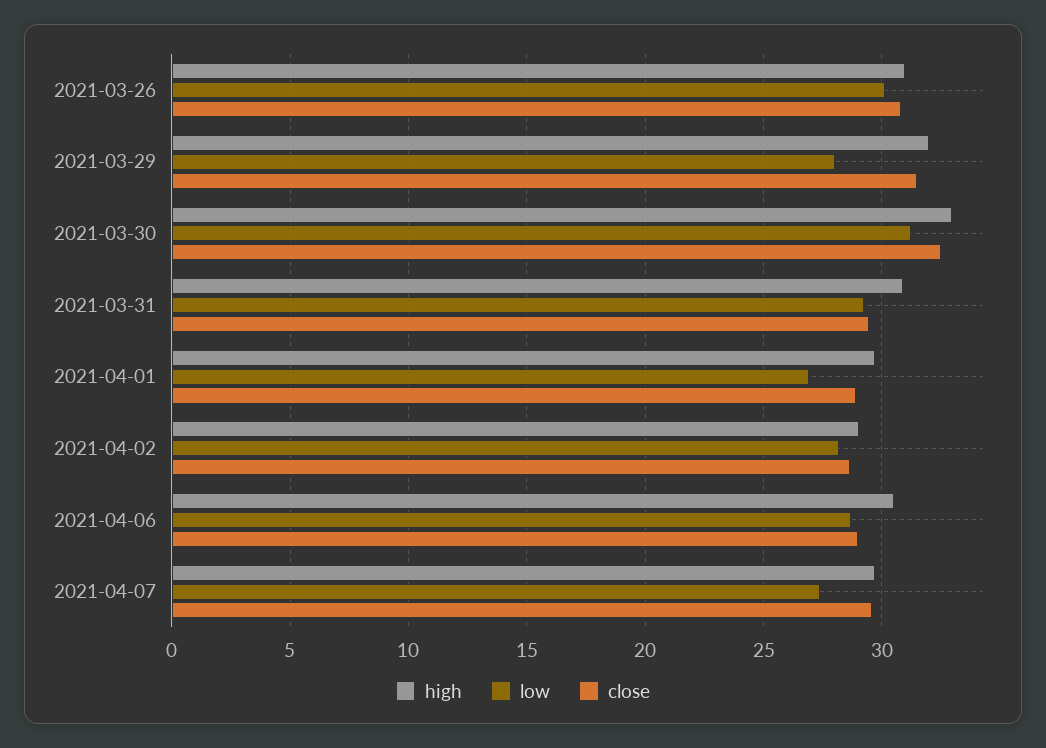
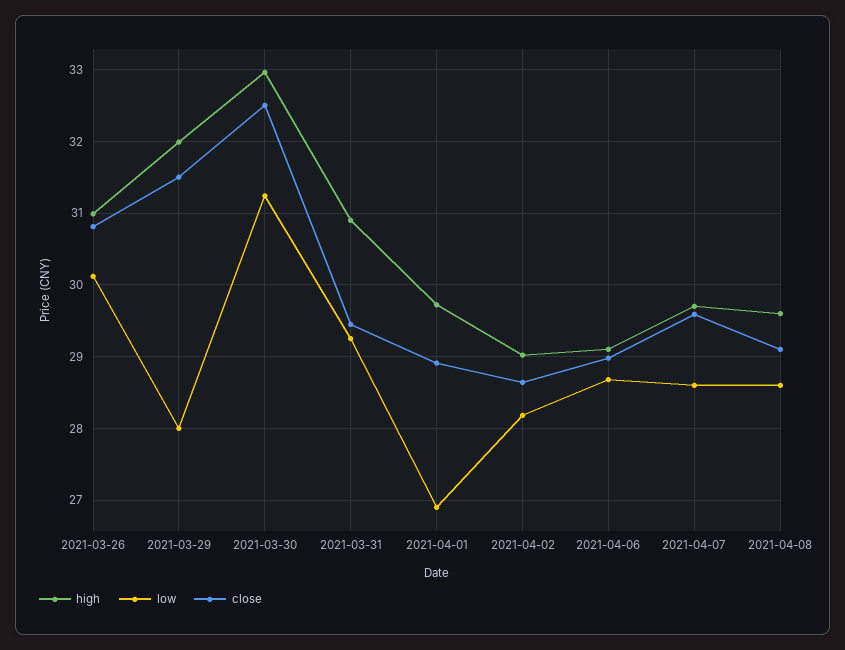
high, 2021-04-06: 30.5 -> 29.1
low, 2021-04-07: 27.5 -> 28.6
high, 2021-04-08: none -> 29.6
low, 2021-04-08: none -> 28.6
close, 2021-04-08: none -> 29.1

